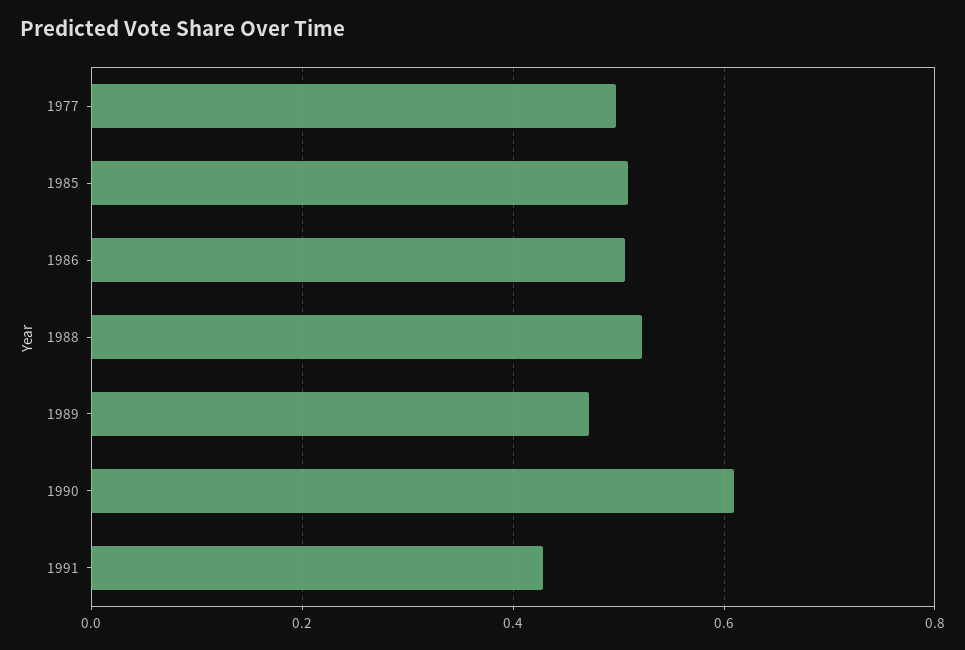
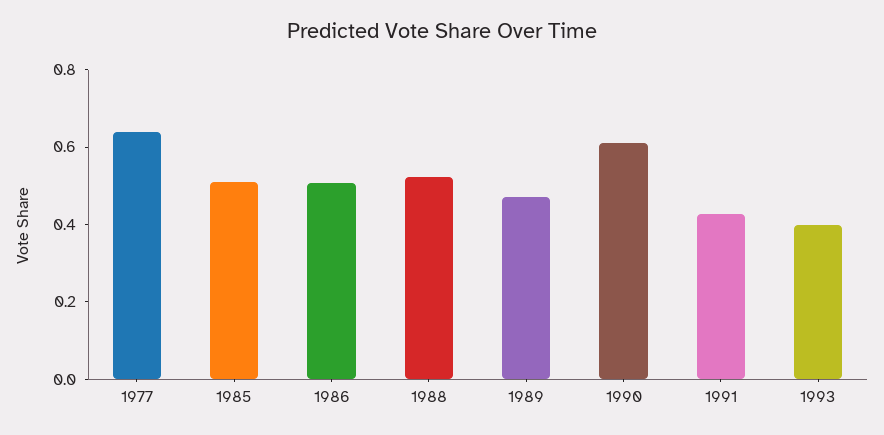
1977: 0.5 -> 0.65
1993: none -> 0.4

